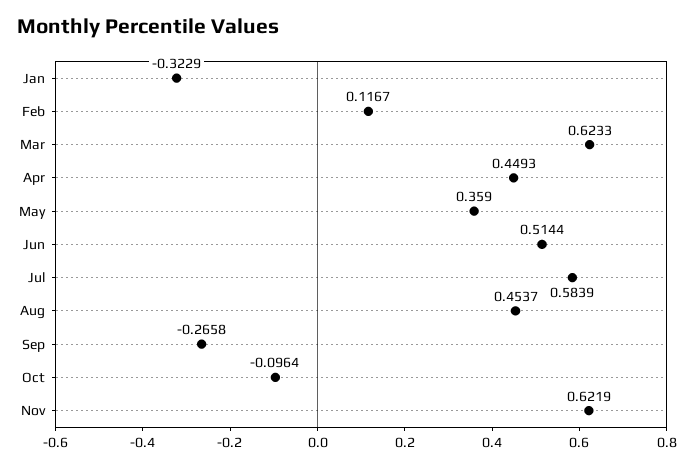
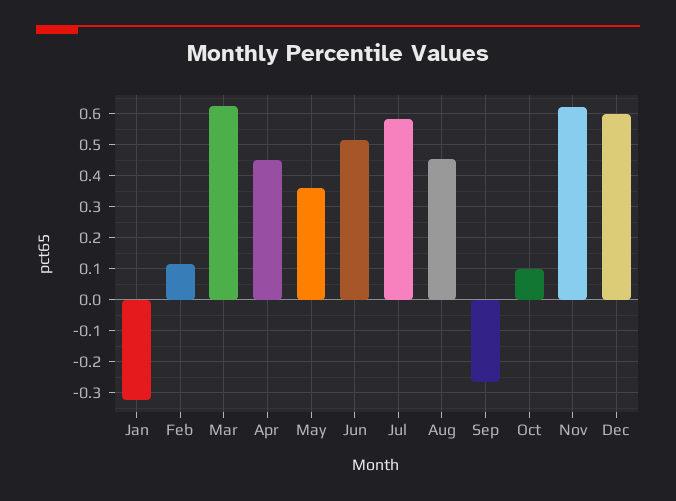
Oct: -0.0964 -> 0.1
Dec: none -> 0.6

